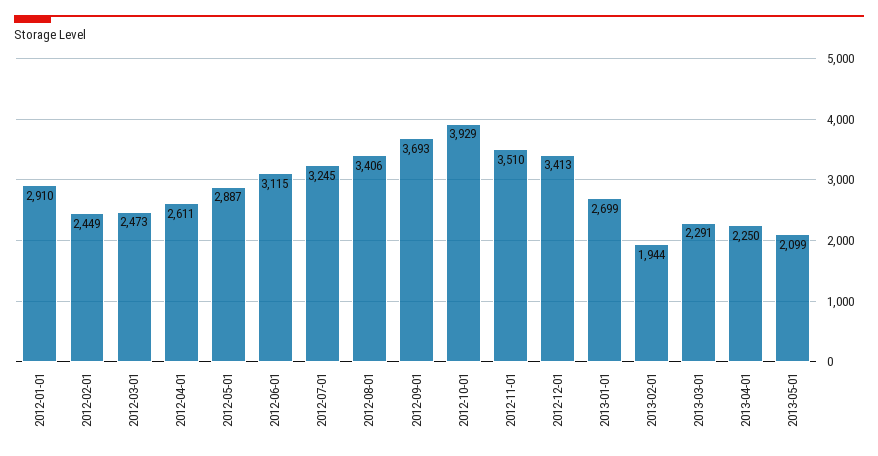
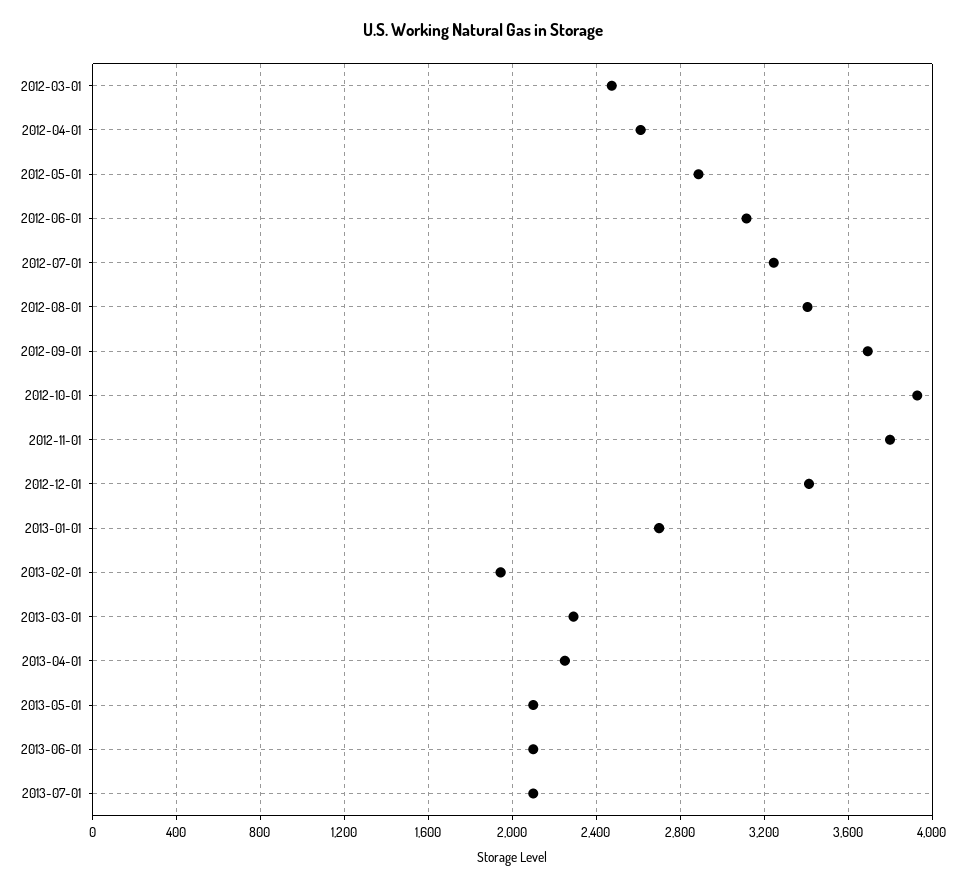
2012-01-01: 2910 -> none
2012-02-01: 2449 -> none
2012-11-01: 3510 -> 3800
2013-06-01: none -> 2100
2013-07-01: none -> 2100

